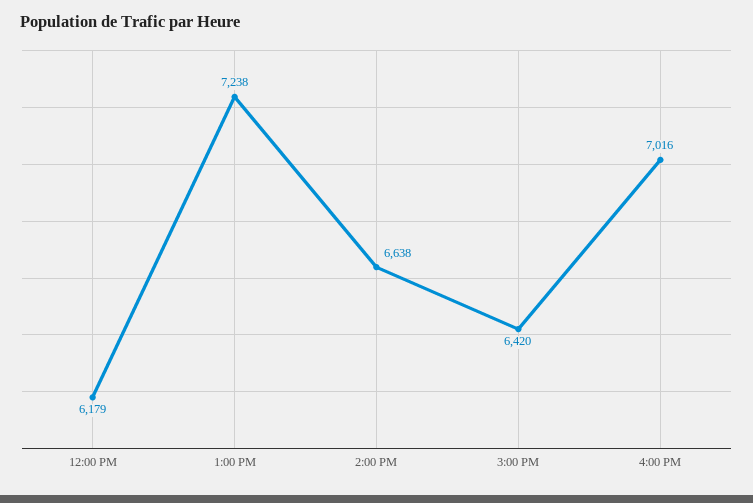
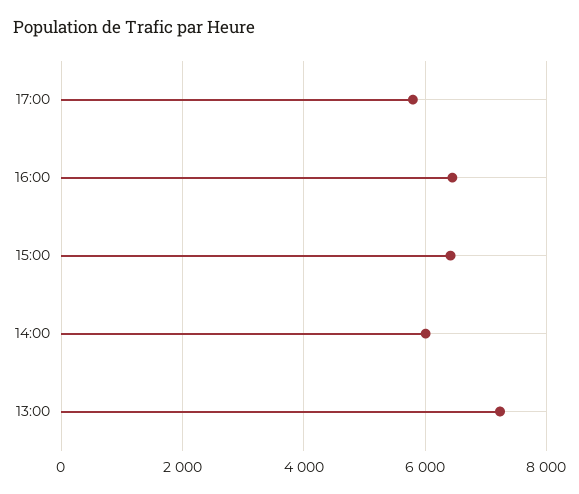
12:00 PM: 6179 -> none
2:00 PM: 6638 -> 6000
4:00 PM: 7016 -> 6400
17:00: none -> 5800

